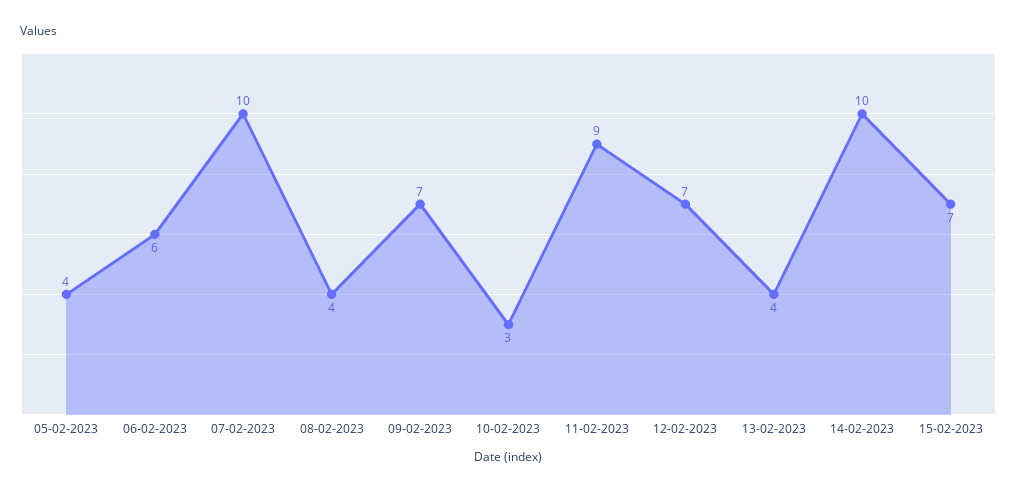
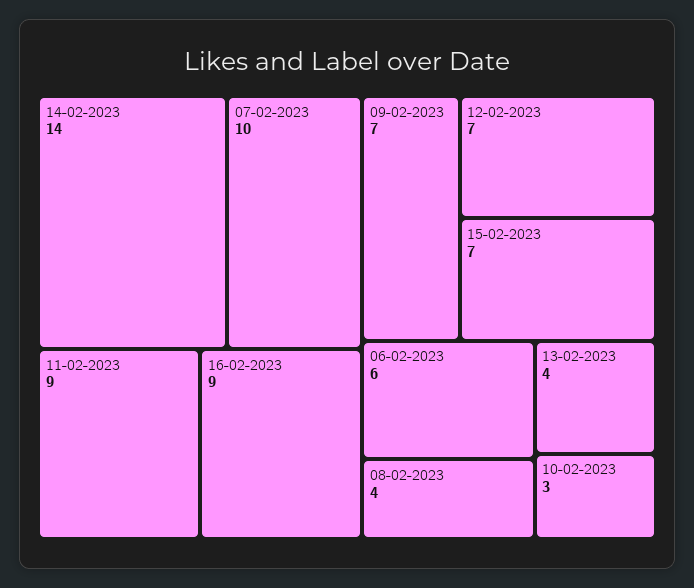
05-02-2023: 4 -> none
14-02-2023: 10 -> 14
16-02-2023: none -> 9

